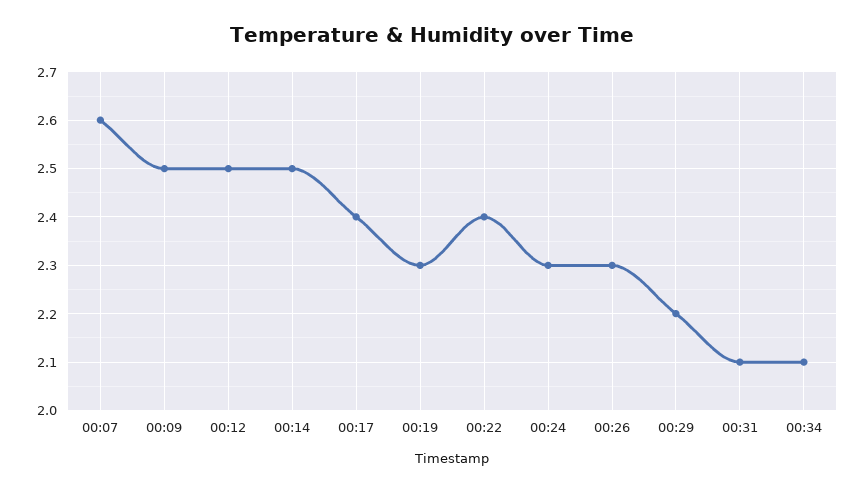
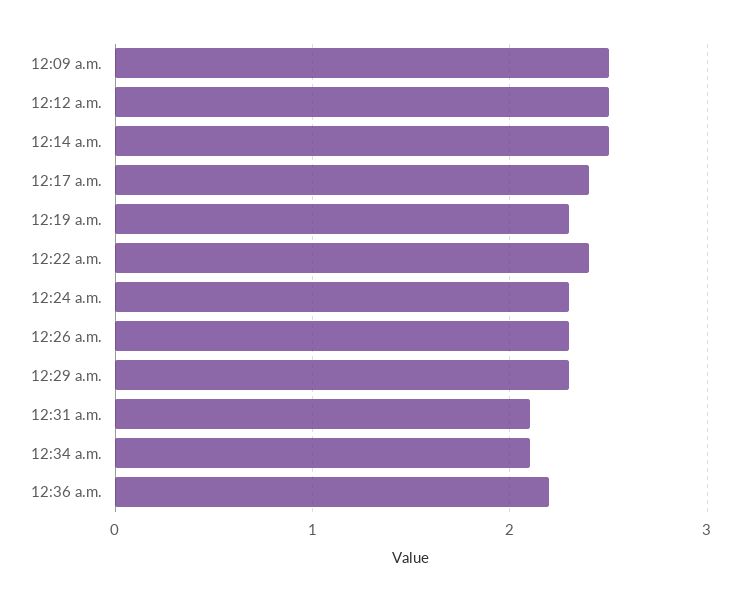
00:07: 2.6 -> none
00:29: 2.2 -> 2.3
12:36 a.m.: none -> 2.2

